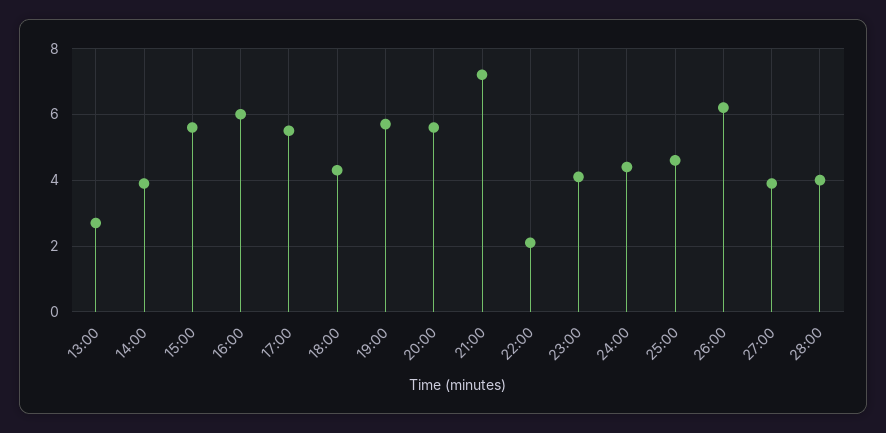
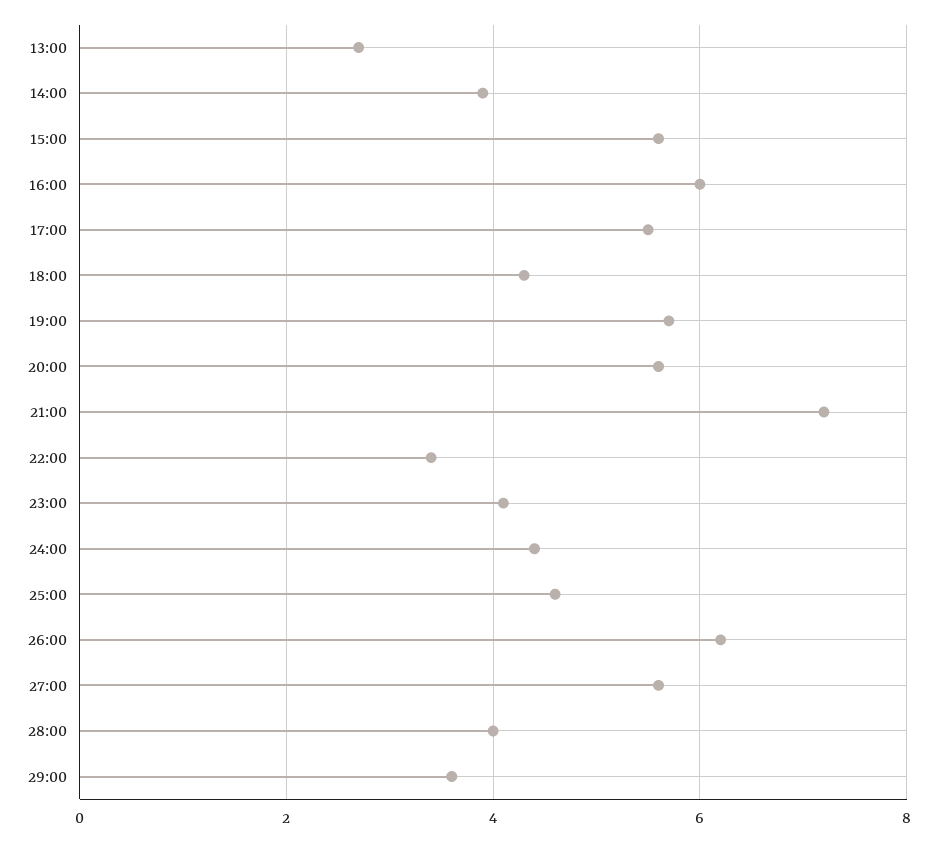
22:00: 2 -> 3.5
27:00: 4 -> 5.5
29:00: none -> 3.5

